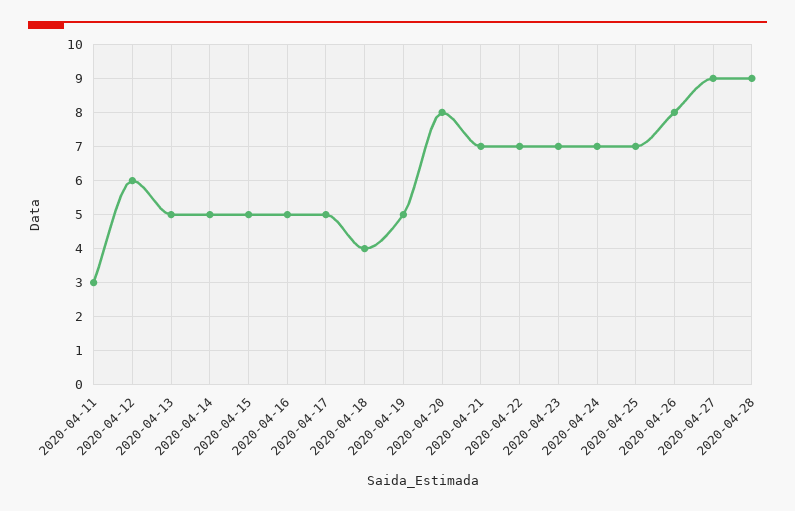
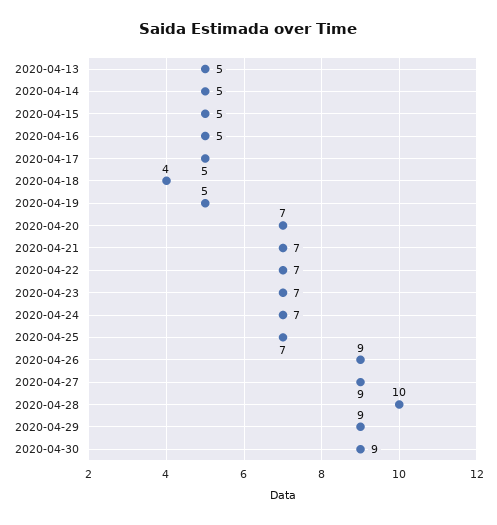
2020-04-11: 3 -> none
2020-04-12: 6 -> none
2020-04-20: 8 -> 7
2020-04-26: 8 -> 9
2020-04-28: 9 -> 10
2020-04-29: none -> 9
2020-04-30: none -> 9

